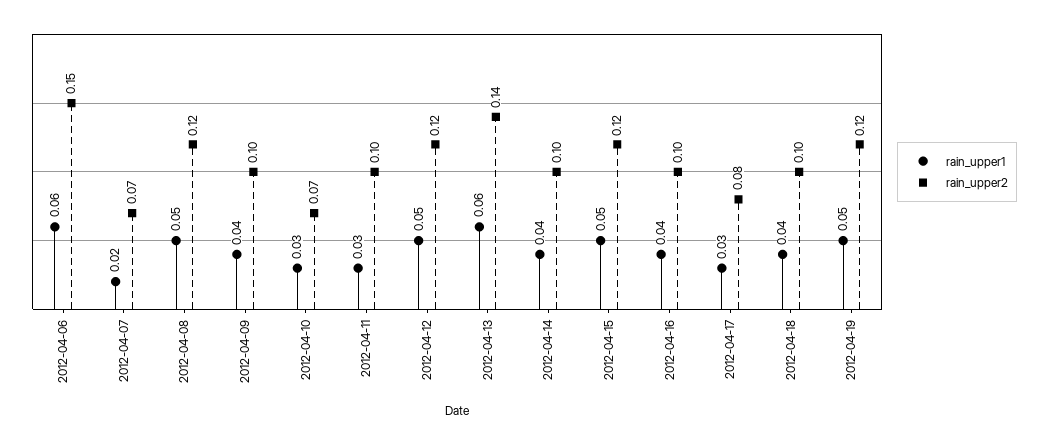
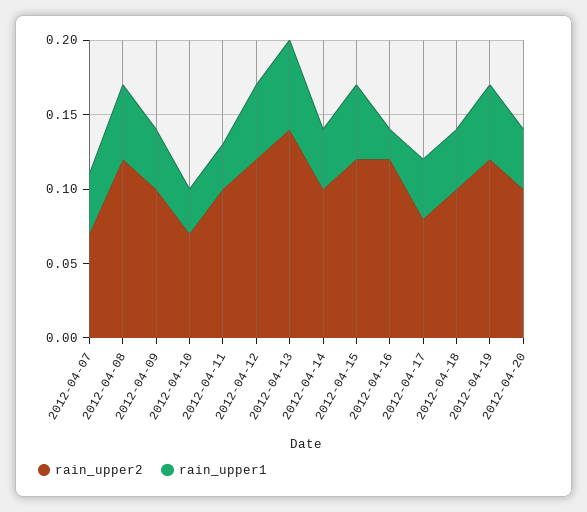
rain_upper1, 2012-04-06: 0.06 -> none
rain_upper2, 2012-04-06: 0.15 -> none
rain_upper1, 2012-04-07: 0.02 -> 0.04
rain_upper1, 2012-04-16: 0.04 -> 0.02
rain_upper2, 2012-04-16: 0.1 -> 0.12
rain_upper1, 2012-04-17: 0.03 -> 0.04
rain_upper2, 2012-04-20: none -> 0.1
rain_upper1, 2012-04-20: none -> 0.04

